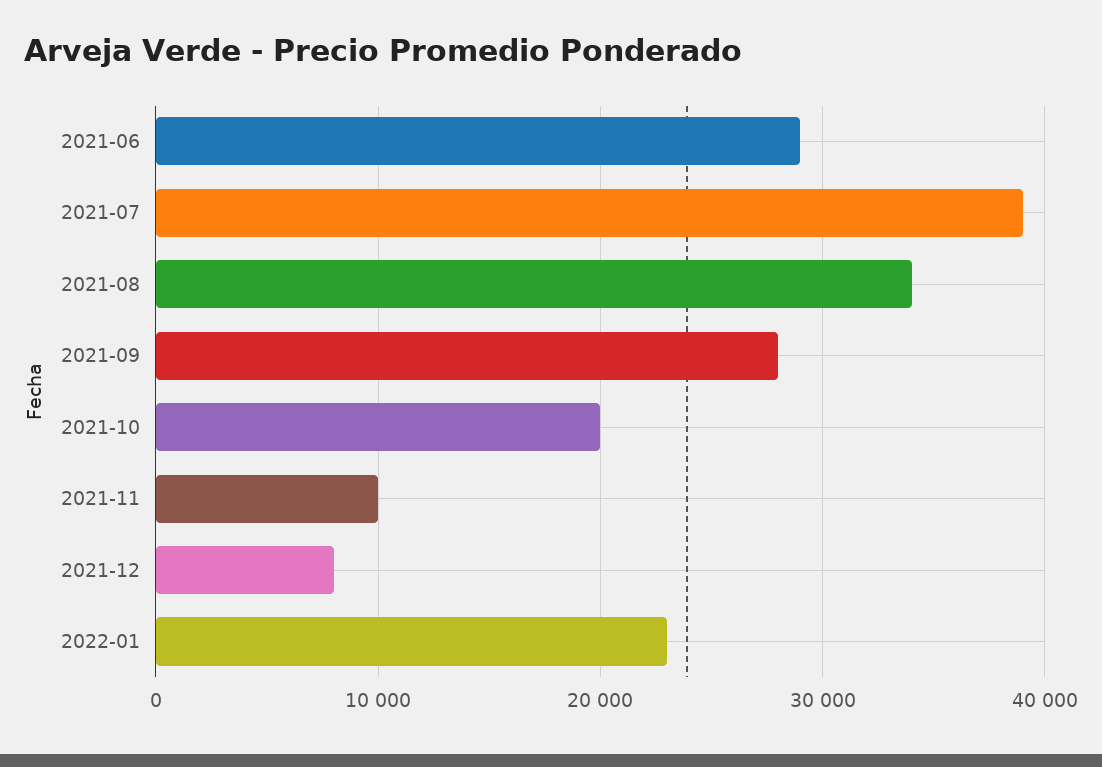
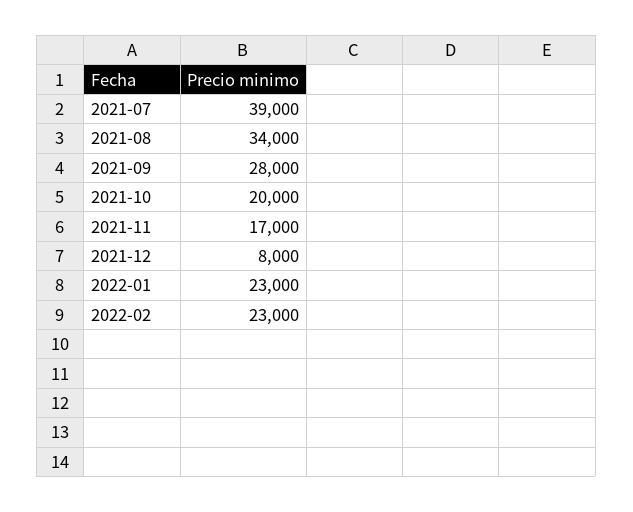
2021-06: 29000 -> none
2021-11: 10000 -> 17000
2022-02: none -> 23000

